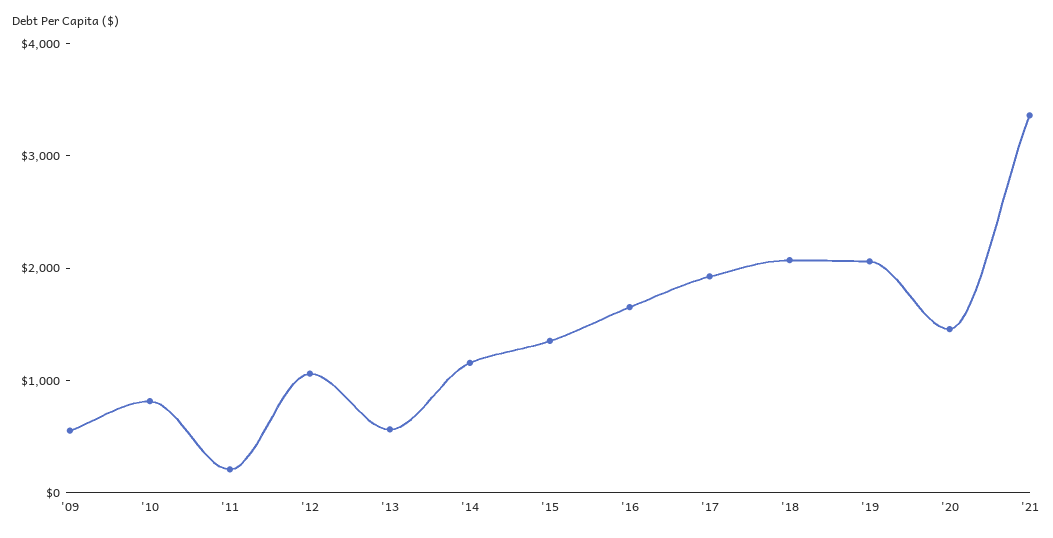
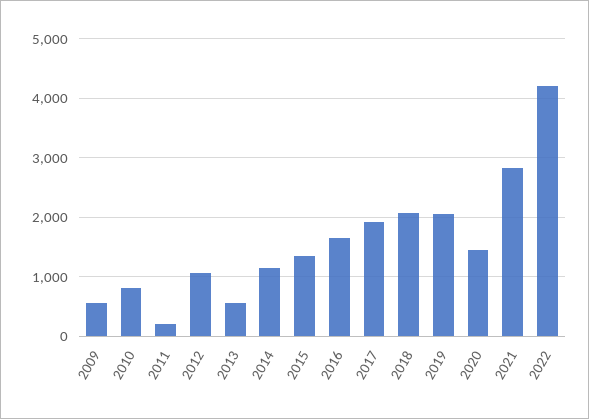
'21: 3400 -> 2800
2022: none -> 4200

